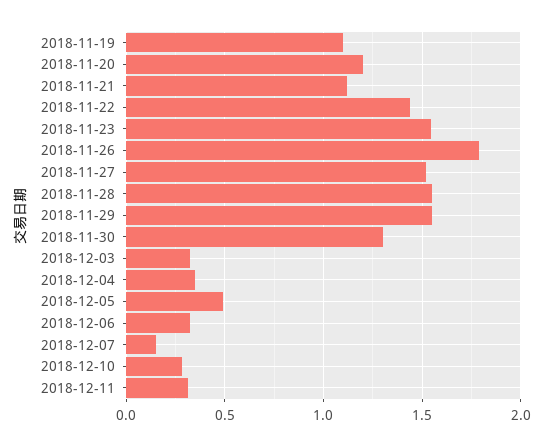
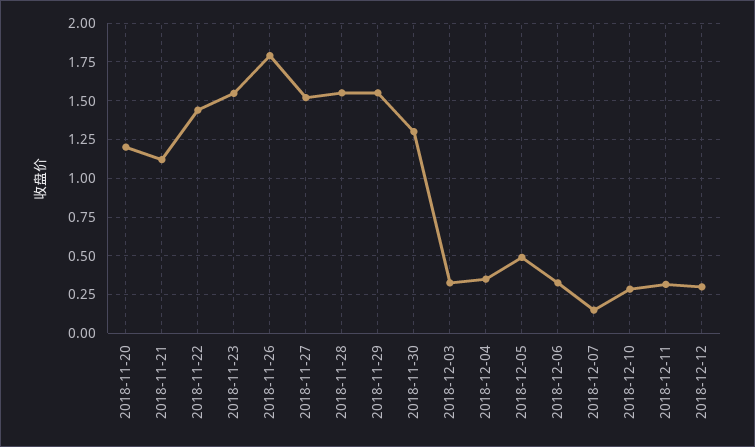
2018-11-19: 1.1 -> none
2018-12-12: none -> 0.3

